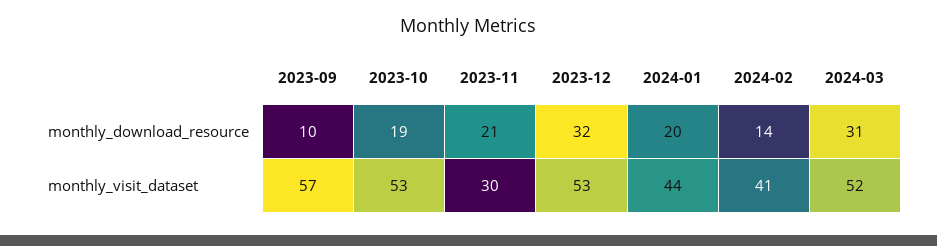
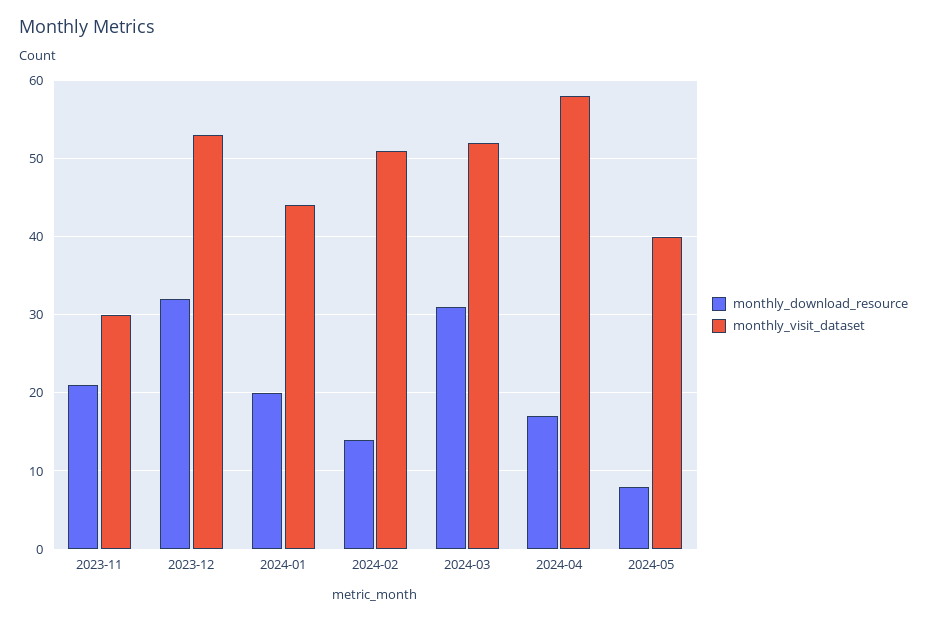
monthly_download_resource, 2023-09: 10 -> none
monthly_download_resource, 2023-10: 19 -> none
monthly_visit_dataset, 2023-09: 57 -> none
monthly_visit_dataset, 2023-10: 53 -> none
monthly_visit_dataset, 2024-02: 41 -> 51
monthly_download_resource, 2024-04: none -> 17
monthly_visit_dataset, 2024-04: none -> 58
monthly_download_resource, 2024-05: none -> 8
monthly_visit_dataset, 2024-05: none -> 40

